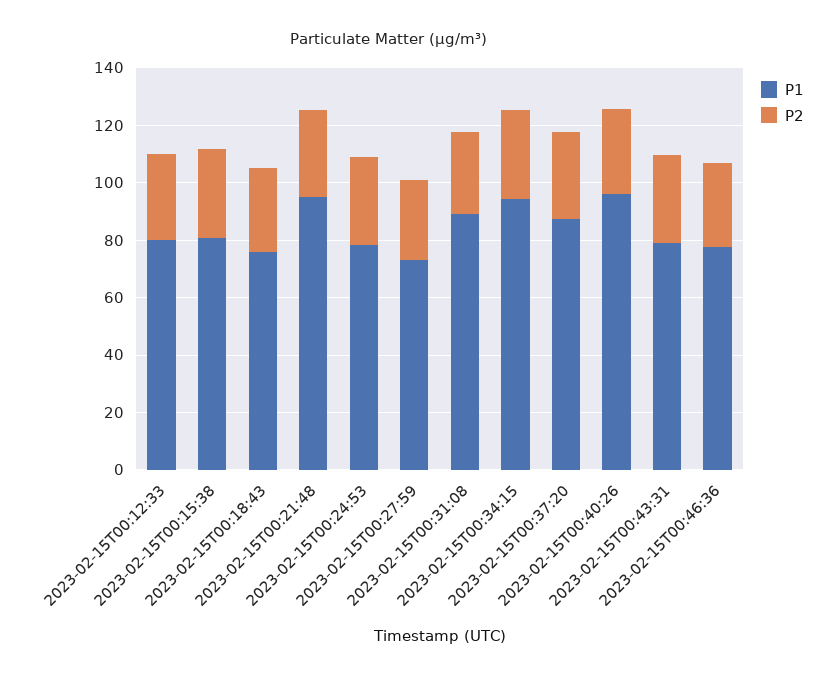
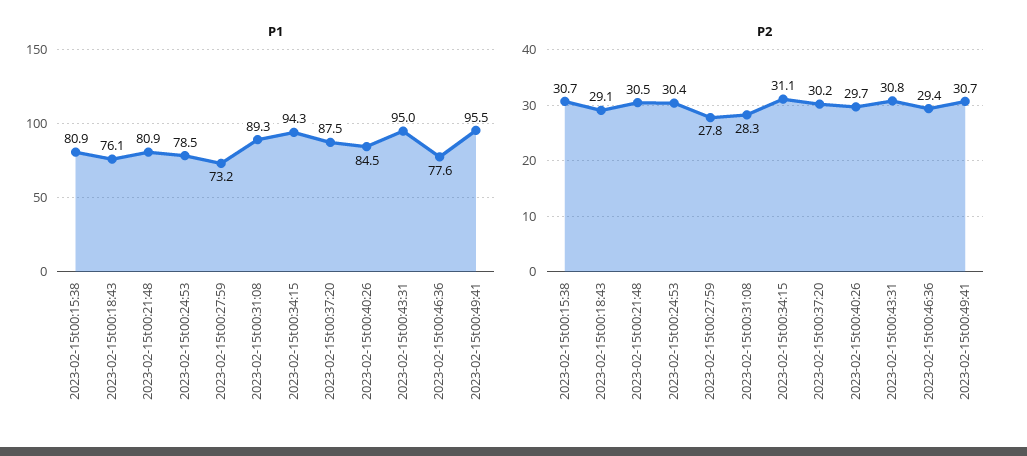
P1, 2023-02-15T00:12:33: 80 -> none
P2, 2023-02-15T00:12:33: 30 -> none
P1, 2023-02-15T00:21:48: 95 -> 80.9
P1, 2023-02-15T00:40:26: 95 -> 84.5
P1, 2023-02-15T00:43:31: 80 -> 95
P1, 2023-02-15t00:49:41: none -> 95.5
P2, 2023-02-15t00:49:41: none -> 30.7

